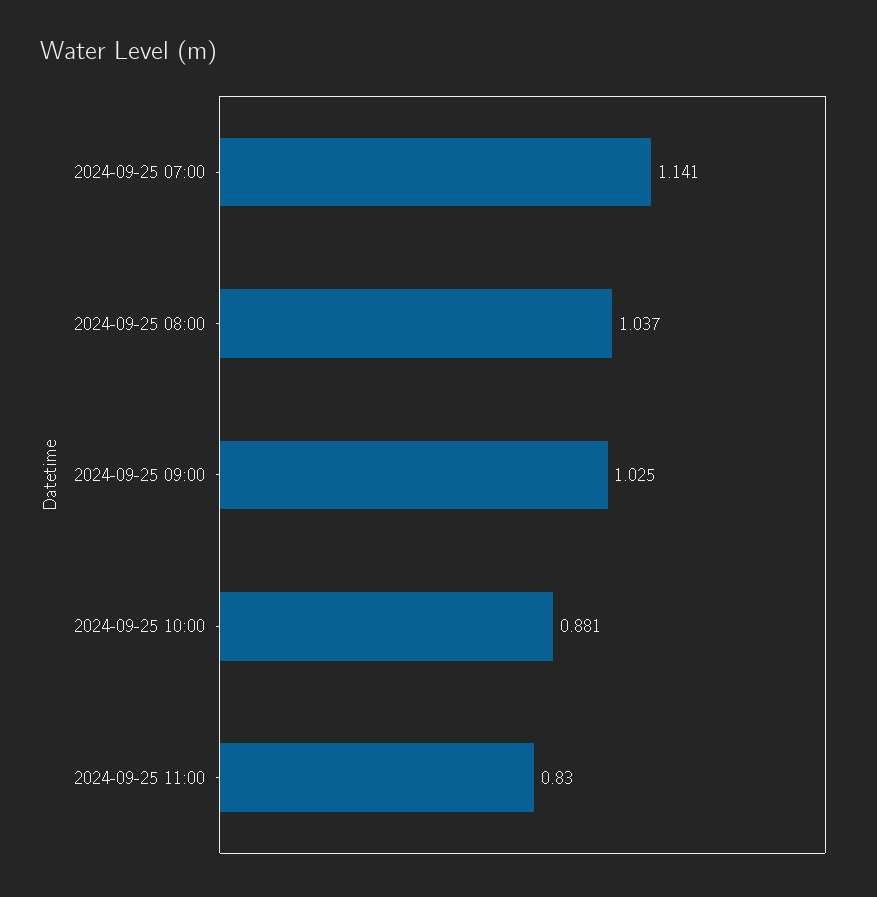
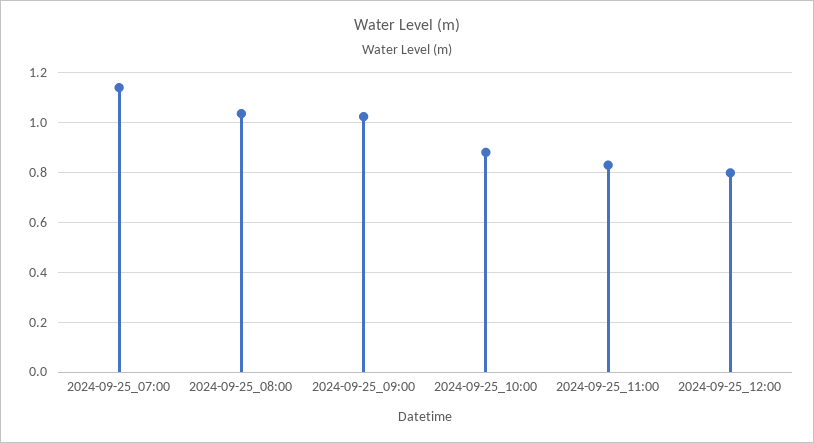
2024-09-25_12:00: none -> 0.8

